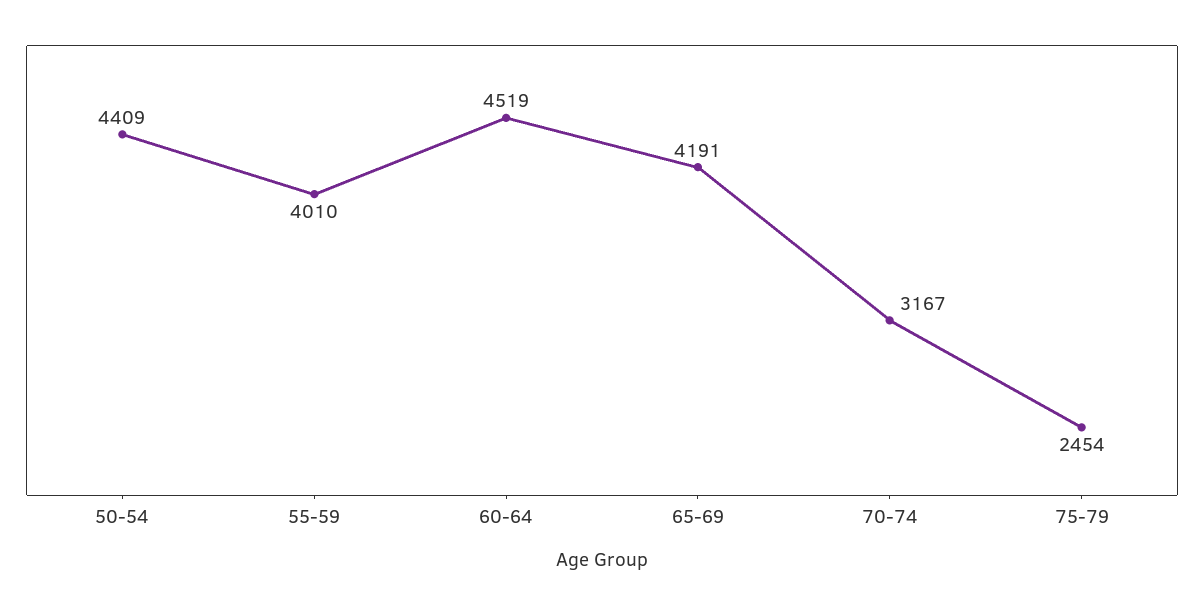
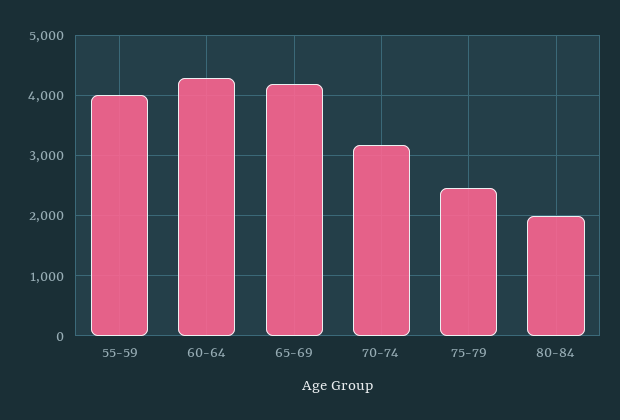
50-54: 4409 -> none
60-64: 4519 -> 4300
80-84: none -> 2000

